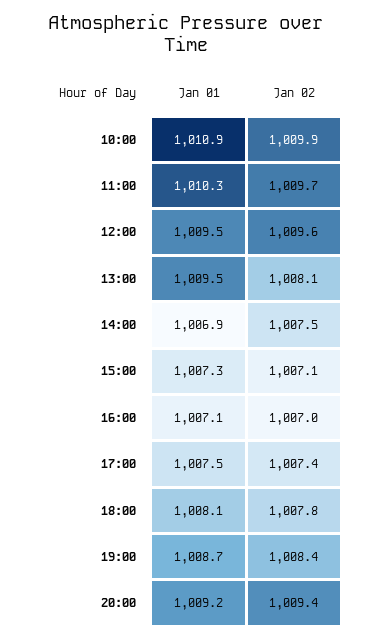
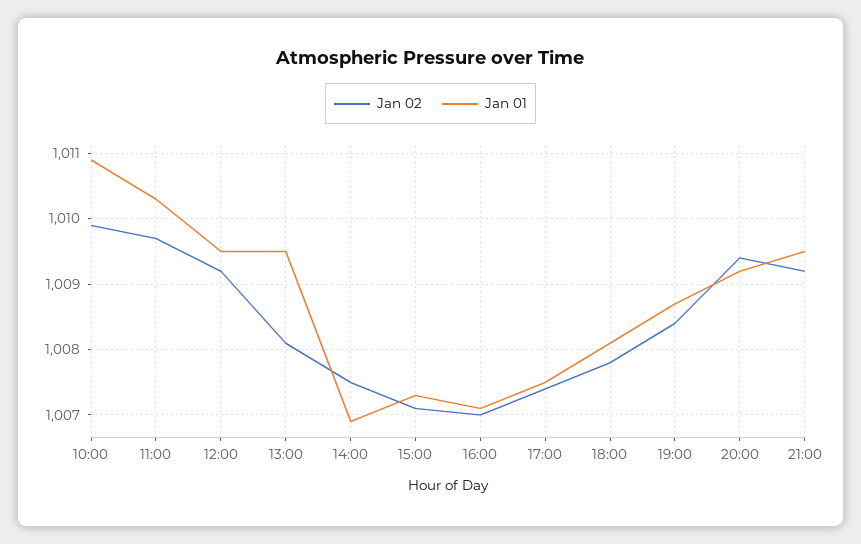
Jan 02, 12:00: 1009.6 -> 1009.2
Jan 02, 21:00: none -> 1009.2
Jan 01, 21:00: none -> 1009.5

